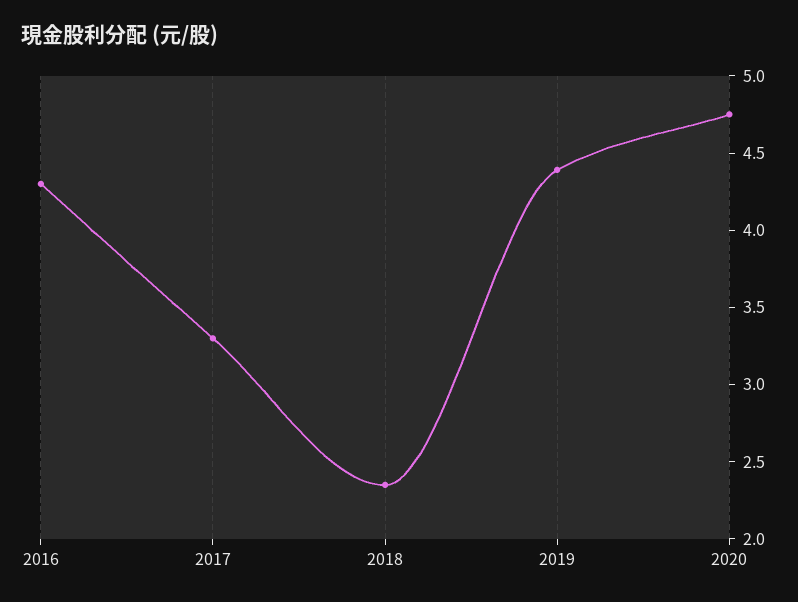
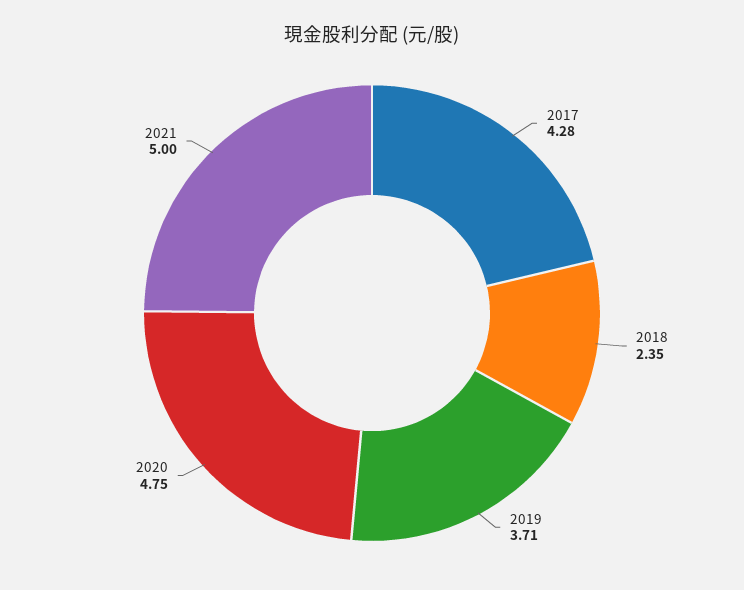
2016: 4.3 -> none
2017: 3.3 -> 4.28
2019: 4.4 -> 3.71
2021: none -> 5

